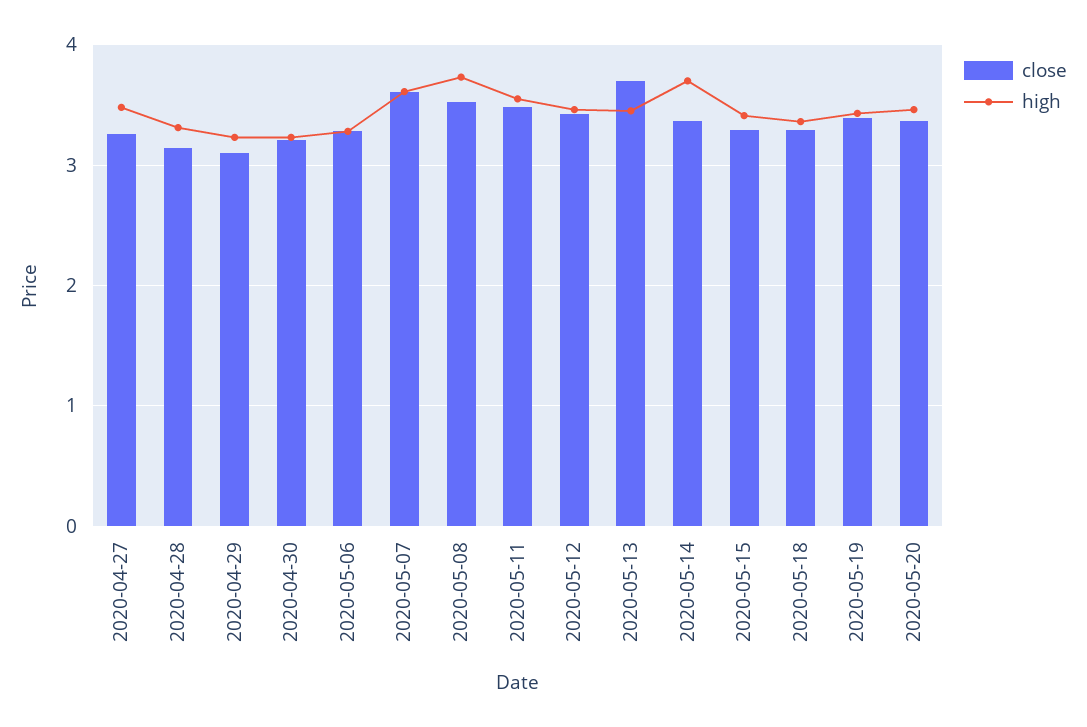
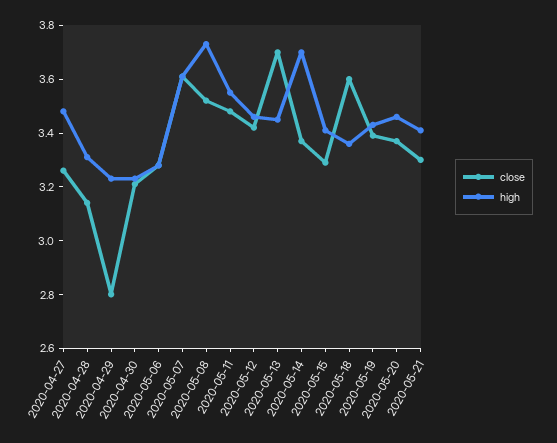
close, 2020-04-29: 3.1 -> 2.8
close, 2020-05-18: 3.3 -> 3.6
close, 2020-05-21: none -> 3.3
high, 2020-05-21: none -> 3.4

